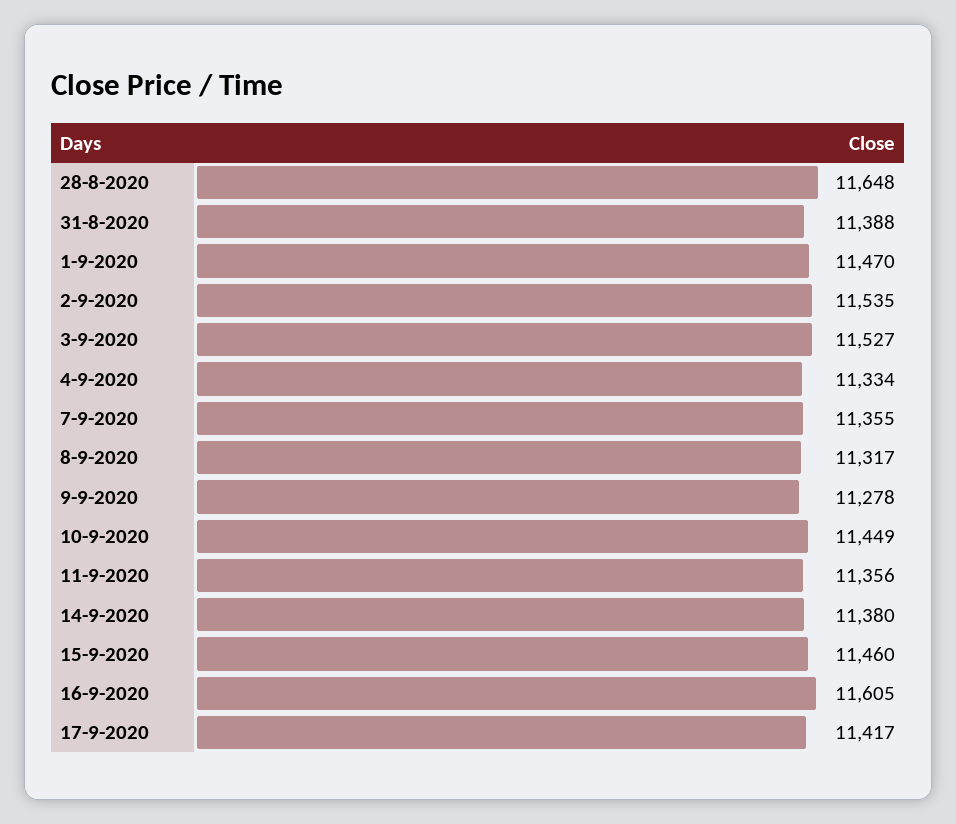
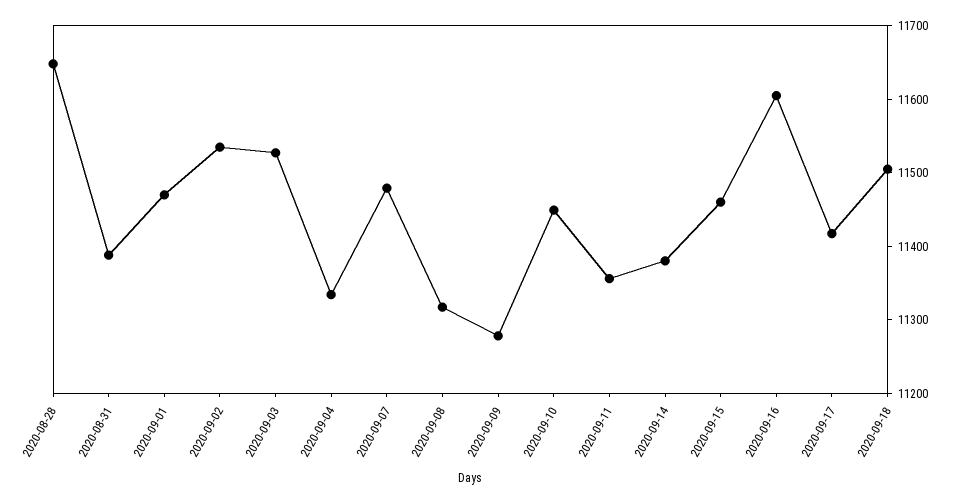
7-9-2020: 11355 -> 11480
2020-09-18: none -> 11500

